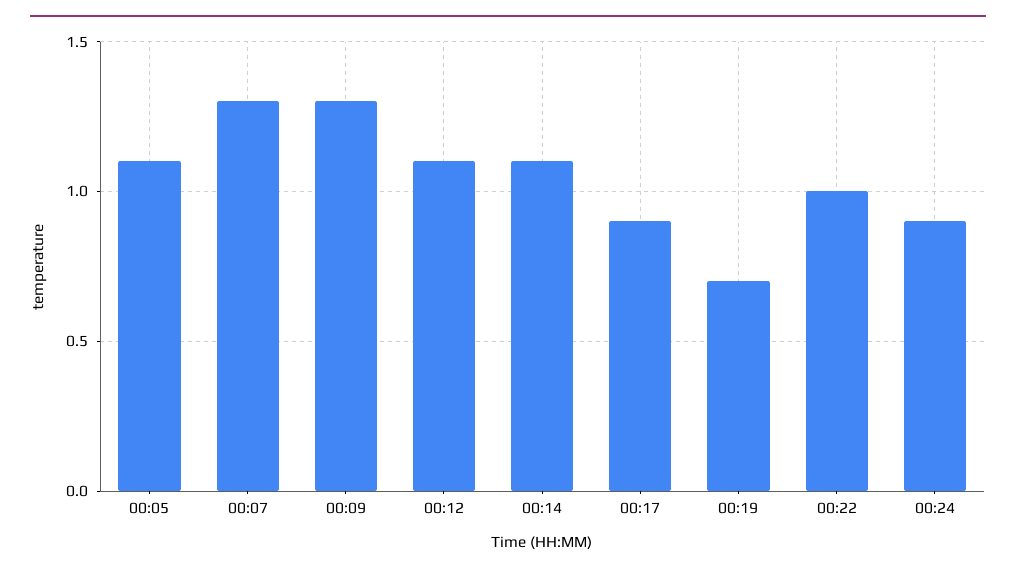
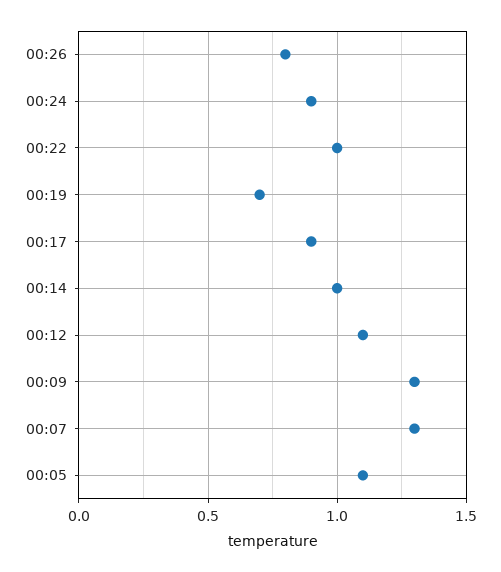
00:14: 1.1 -> 1
00:26: none -> 0.8

